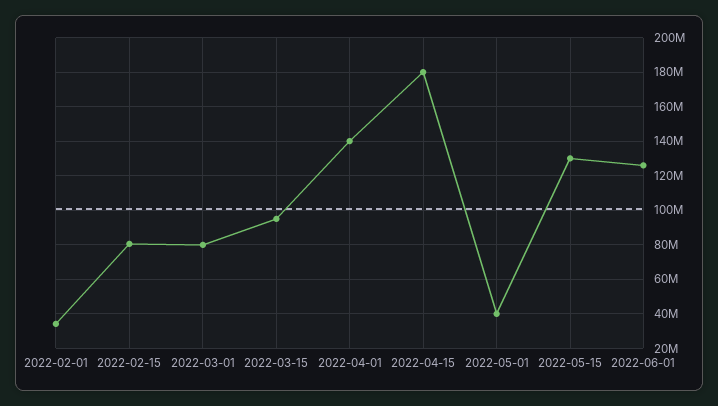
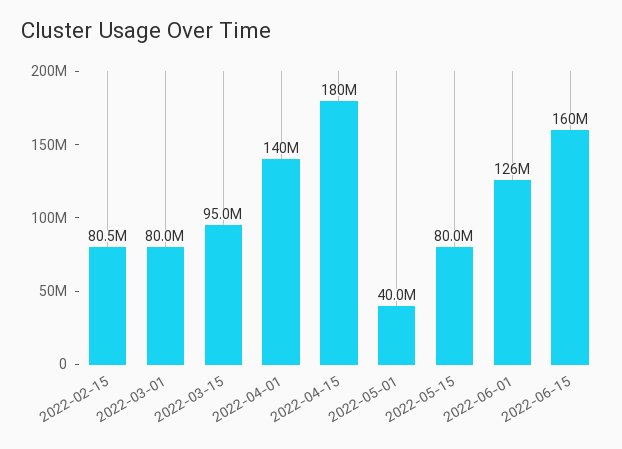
2022-02-01: 35000000 -> none
2022-05-15: 130000000 -> 80000000
2022-06-15: none -> 160000000

